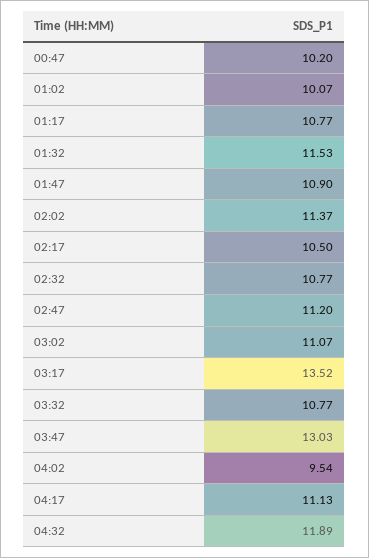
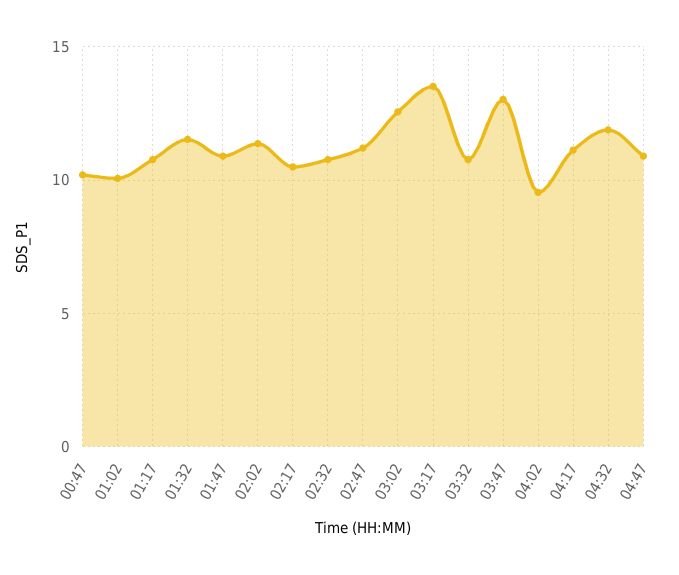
03:02: 11.07 -> 12.5
04:47: none -> 11

